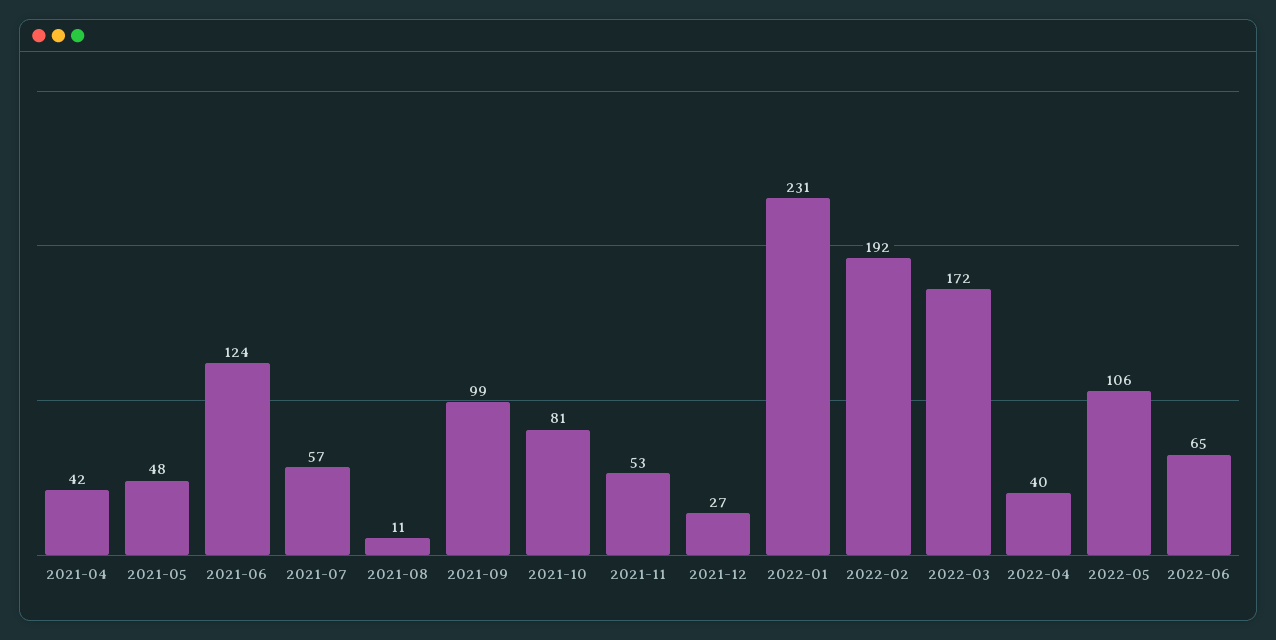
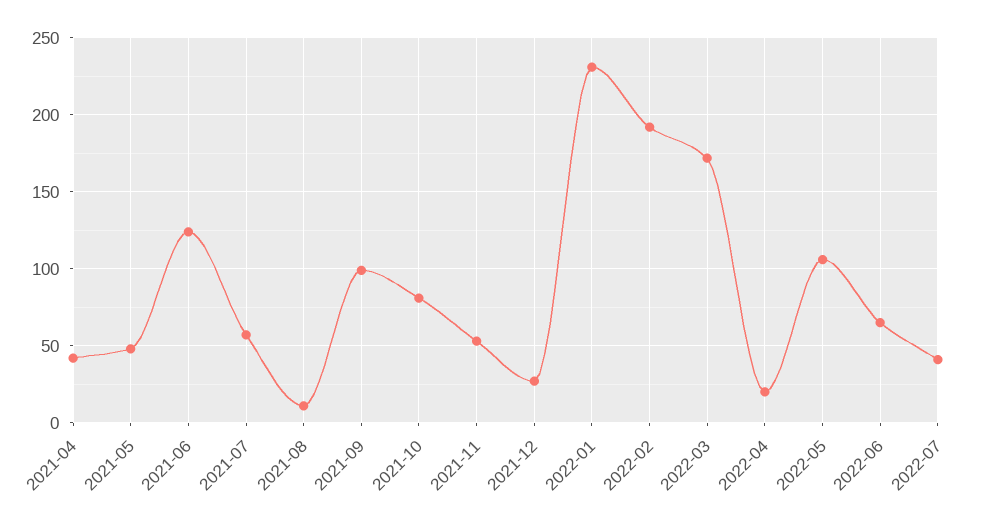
2022-04: 40 -> 20
2022-07: none -> 40

